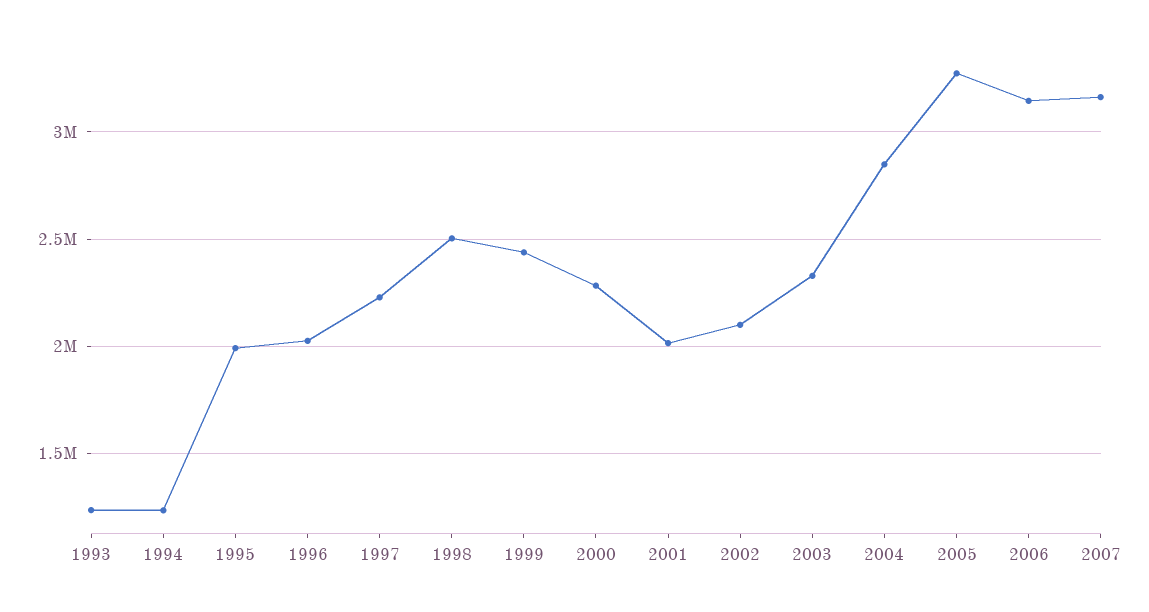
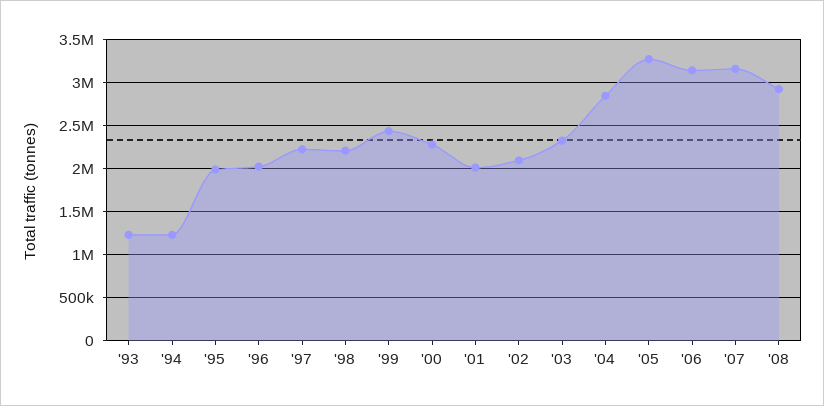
1998: 2500000 -> 2200000
'08: none -> 2900000

